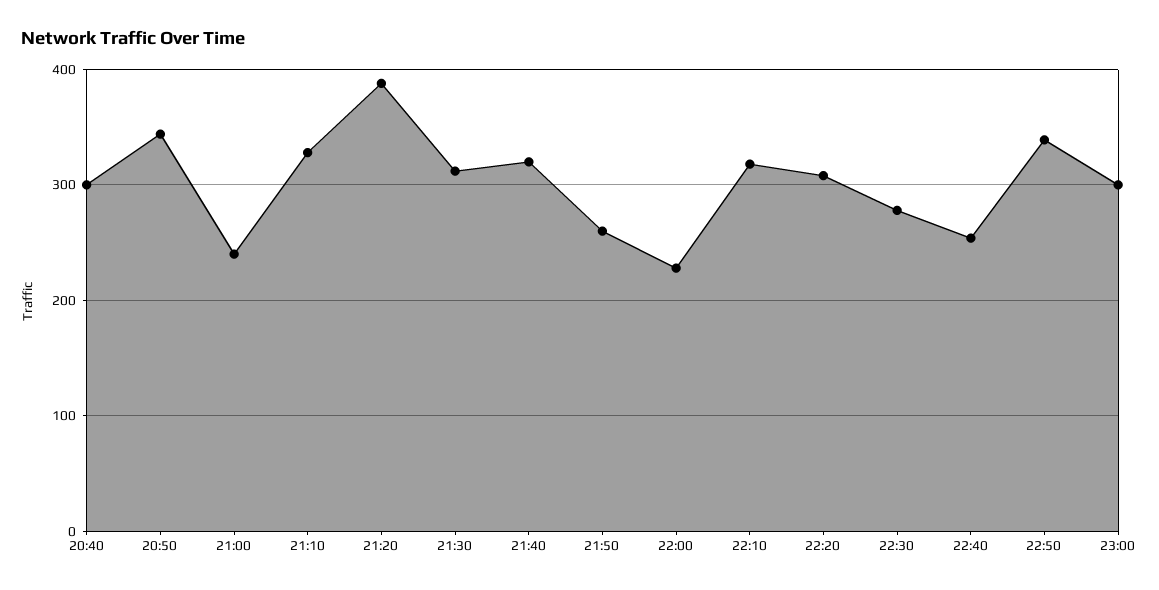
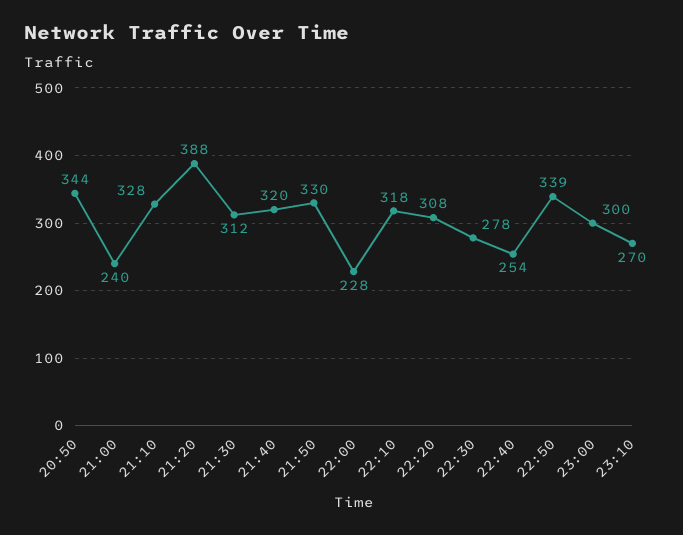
20:40: 300 -> none
21:50: 260 -> 330
23:10: none -> 270

